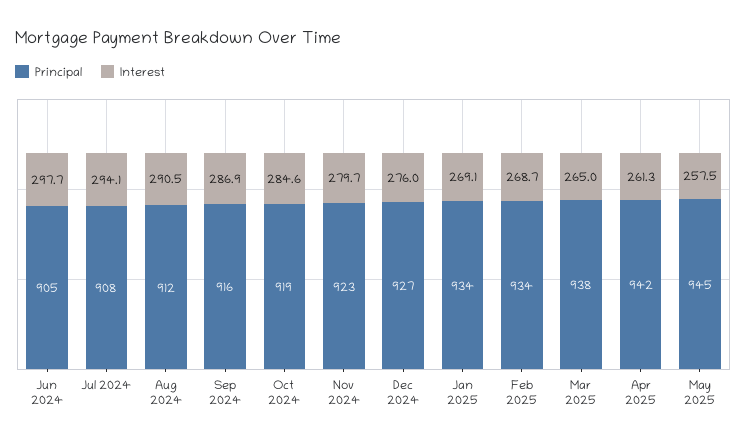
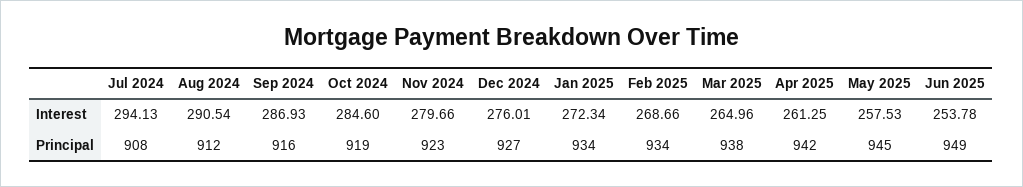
Principal, Jun 2024: 905 -> none
Interest, Jun 2024: 297.7 -> none
Interest, Jan 2025: 269.1 -> 272.34
Interest, Jun 2025: none -> 253.78
Principal, Jun 2025: none -> 949

